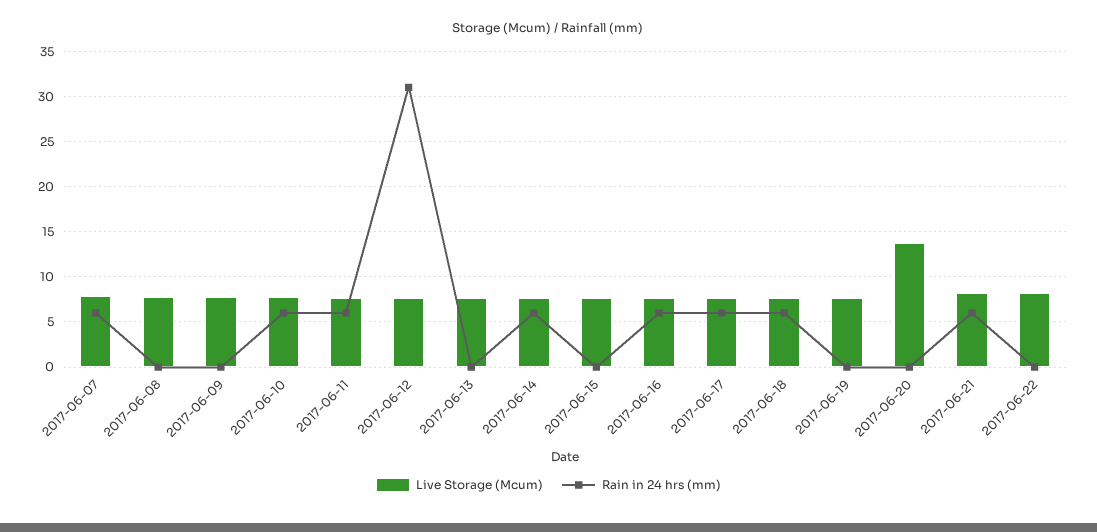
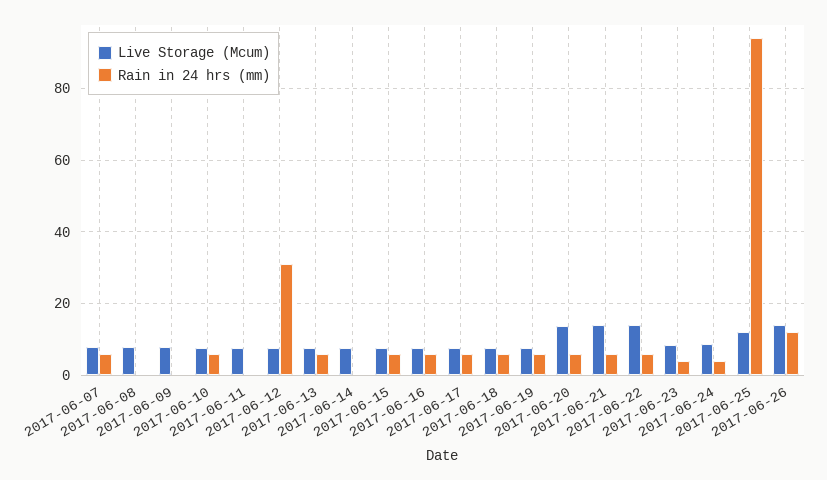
Rain in 24 hrs (mm), 2017-06-11: 6 -> 0
Rain in 24 hrs (mm), 2017-06-13: 0 -> 6
Rain in 24 hrs (mm), 2017-06-14: 6 -> 0
Rain in 24 hrs (mm), 2017-06-15: 0 -> 6
Rain in 24 hrs (mm), 2017-06-19: 0 -> 6
Rain in 24 hrs (mm), 2017-06-20: 0 -> 6
Live Storage (Mcum), 2017-06-21: 8 -> 14
Live Storage (Mcum), 2017-06-22: 8 -> 14
Rain in 24 hrs (mm), 2017-06-22: 0 -> 6
Live Storage (Mcum), 2017-06-23: none -> 8
Rain in 24 hrs (mm), 2017-06-23: none -> 4
Live Storage (Mcum), 2017-06-24: none -> 8
Rain in 24 hrs (mm), 2017-06-24: none -> 4
Live Storage (Mcum), 2017-06-25: none -> 12
Rain in 24 hrs (mm), 2017-06-25: none -> 94
Live Storage (Mcum), 2017-06-26: none -> 14
Rain in 24 hrs (mm), 2017-06-26: none -> 12

